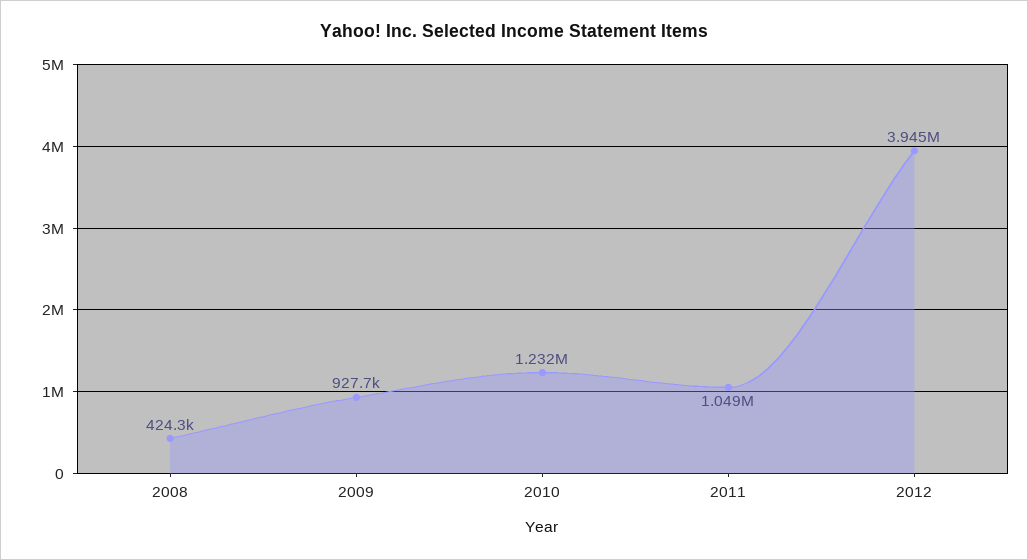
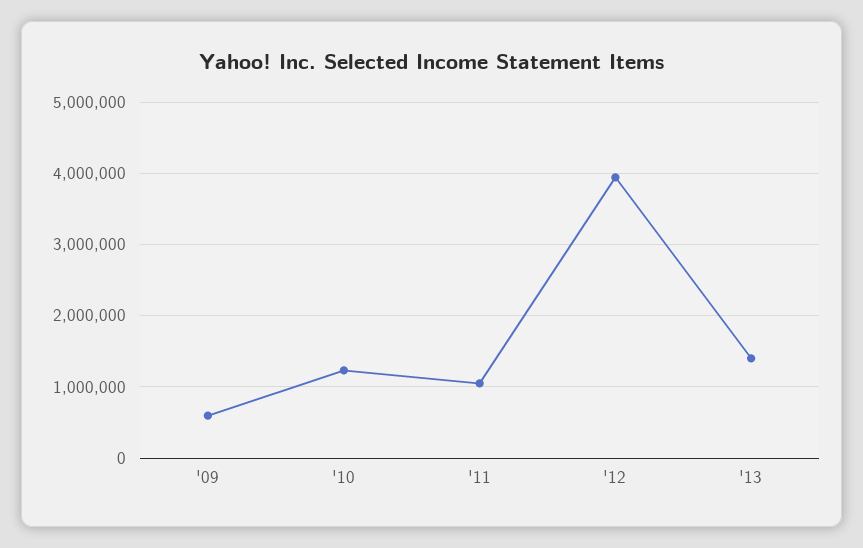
2008: 424300 -> none
2009: 927700 -> 600000
'13: none -> 1400000

